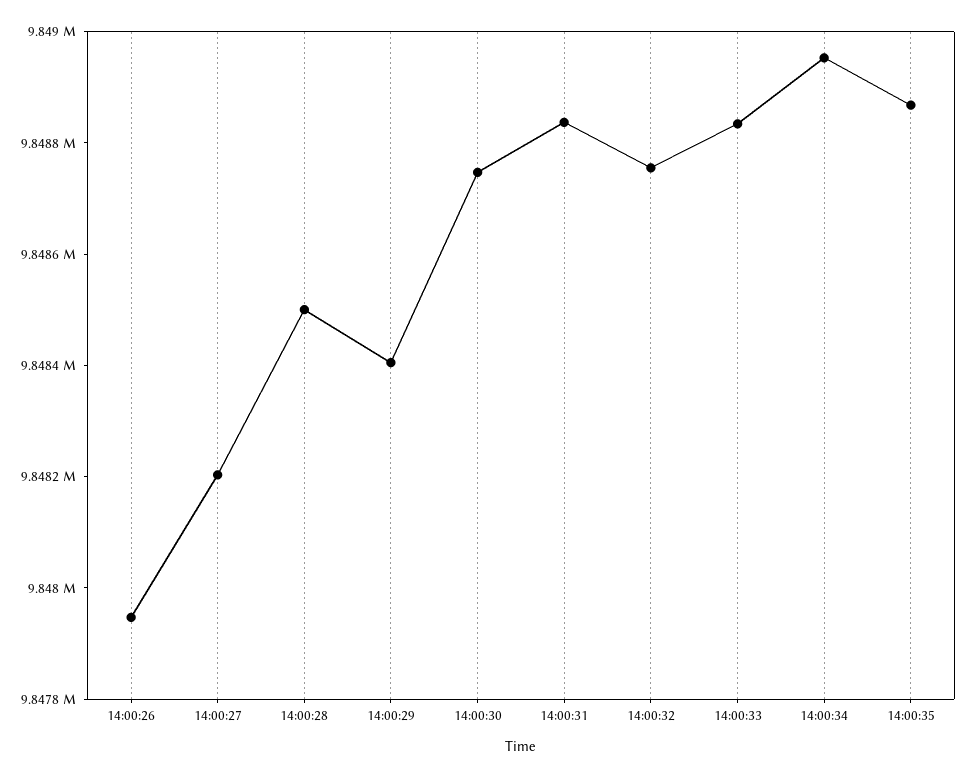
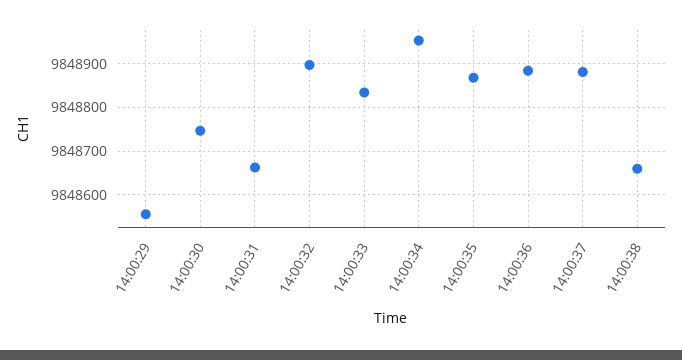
14:00:26: 9847950 -> none
14:00:27: 9848200 -> none
14:00:28: 9848500 -> none
14:00:29: 9848400 -> 9848560
14:00:31: 9848850 -> 9848660
14:00:32: 9848750 -> 9848900
14:00:36: none -> 9848880
14:00:37: none -> 9848880
14:00:38: none -> 9848660

